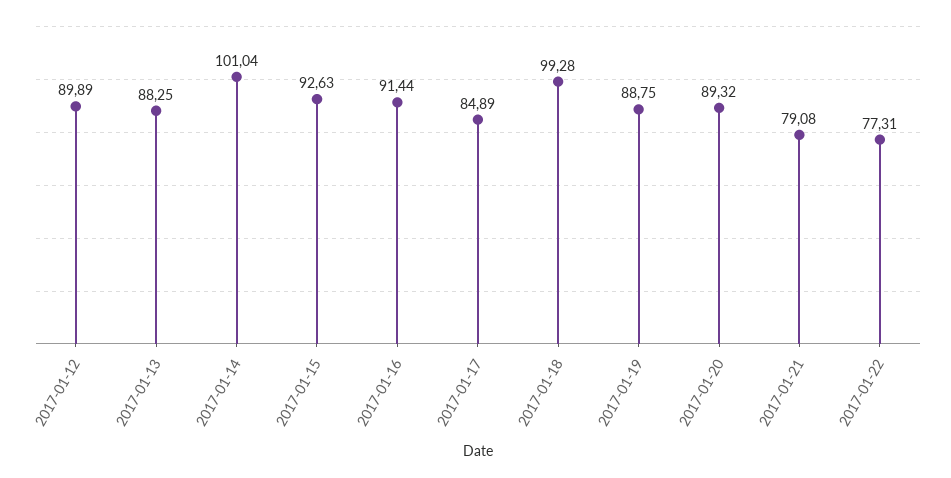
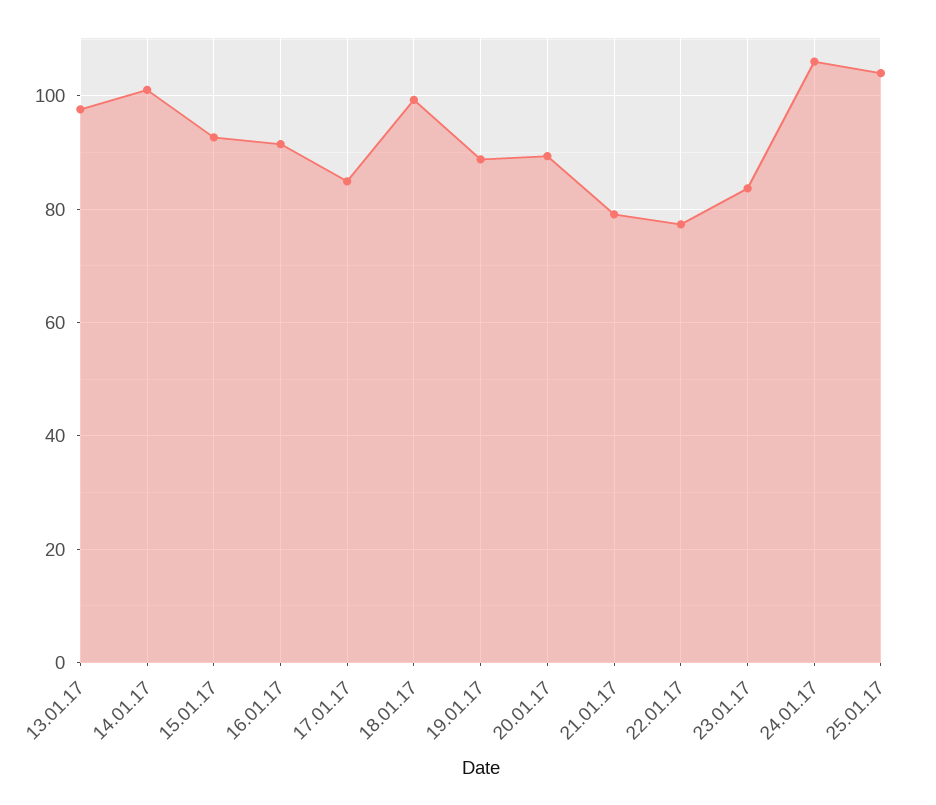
2017-01-12: 89.89 -> none
2017-01-13: 88.25 -> 98
23.01.17: none -> 84
24.01.17: none -> 106
25.01.17: none -> 104

